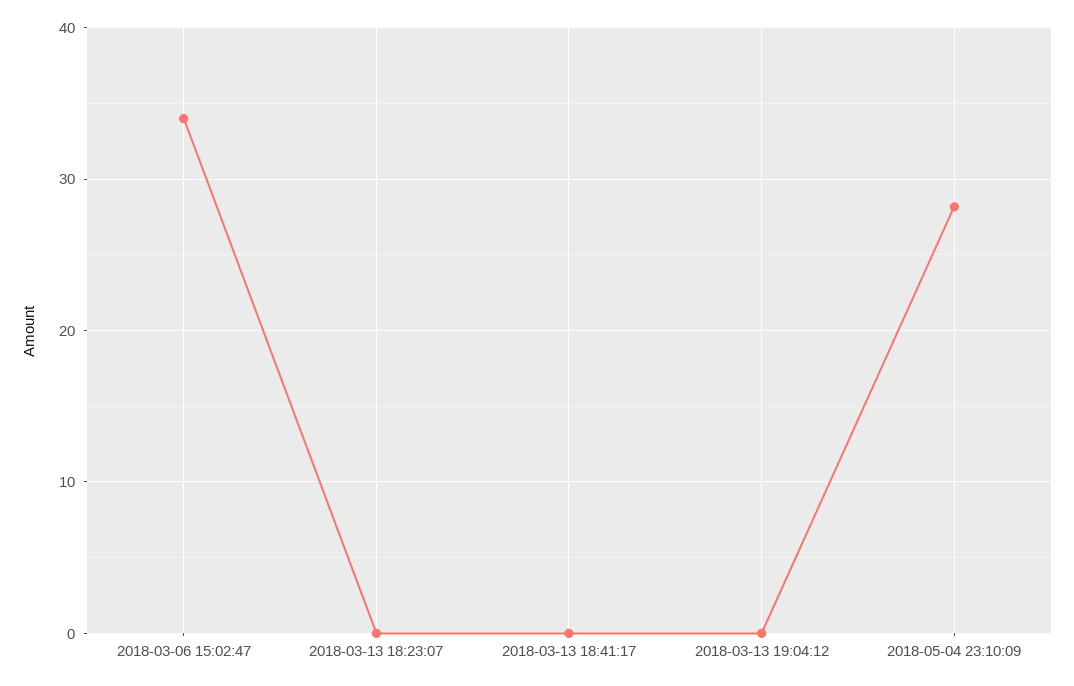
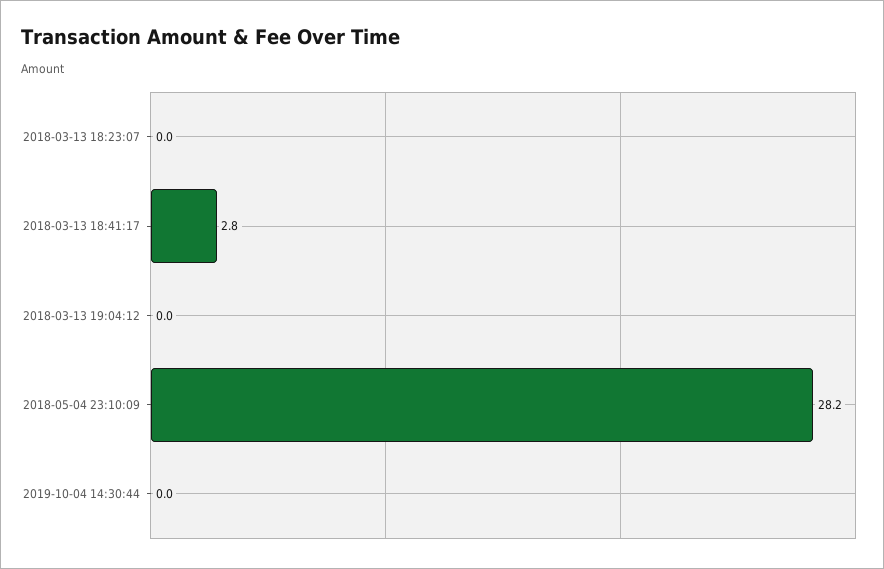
2018-03-06 15:02:47: 34 -> none
2018-03-13 18:41:17: 0 -> 2.8
2019-10-04 14:30:44: none -> 0

